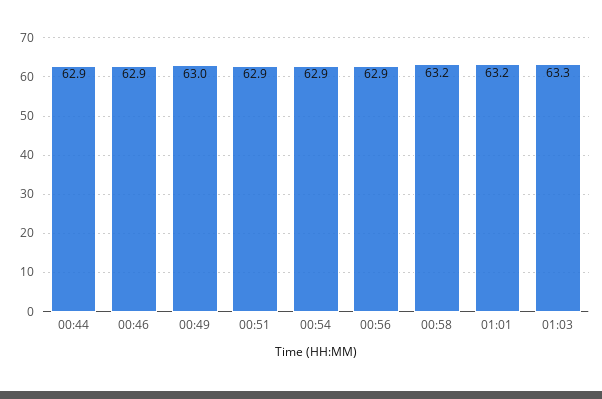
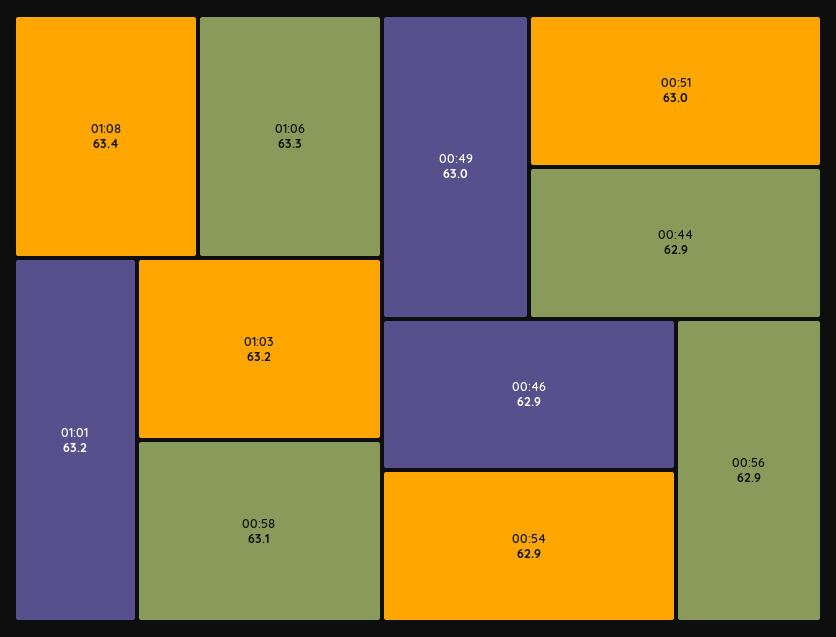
00:51: 62.9 -> 63
00:58: 63.2 -> 63.1
01:03: 63.3 -> 63.2
01:08: none -> 63.4
01:06: none -> 63.3

